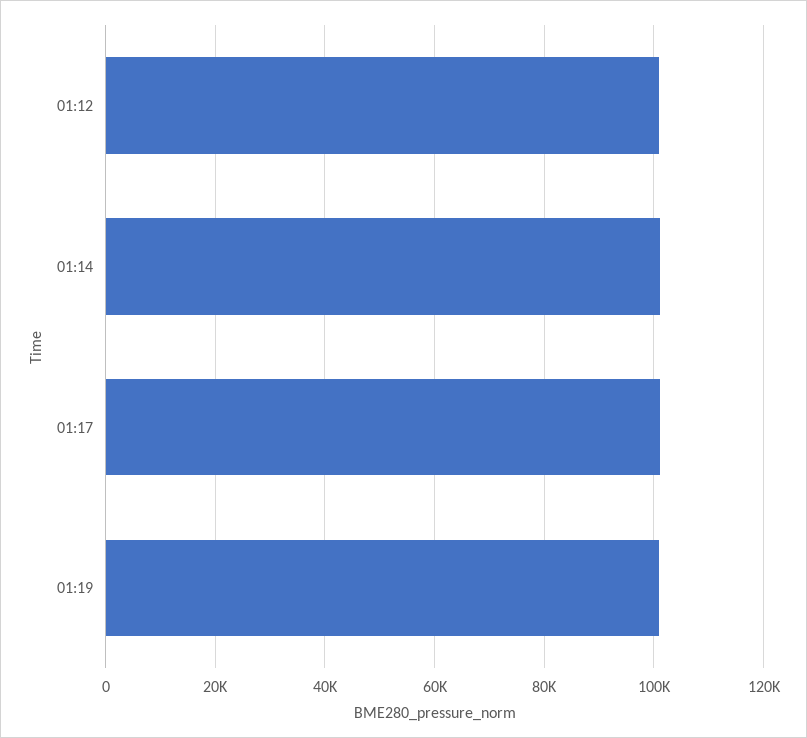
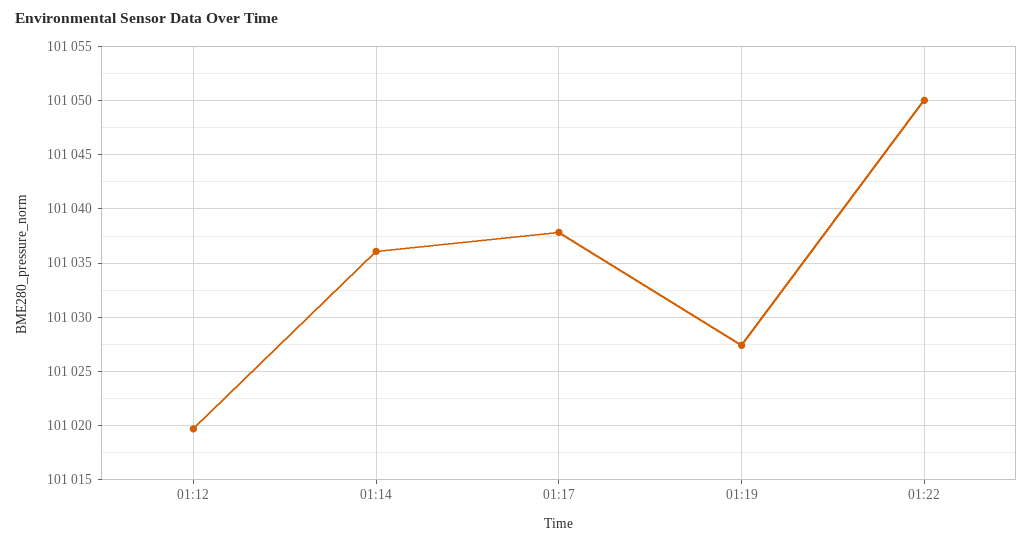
01:22: none -> 101050

